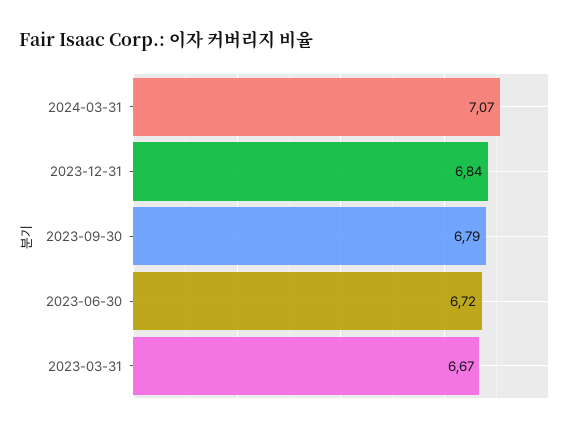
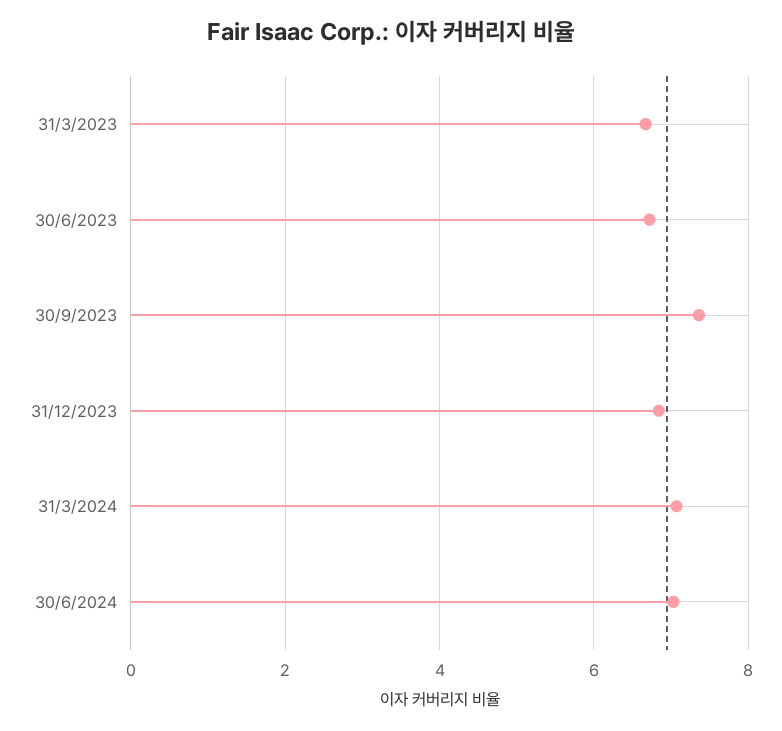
2023-09-30: 6.79 -> 7.4
30/6/2024: none -> 7

